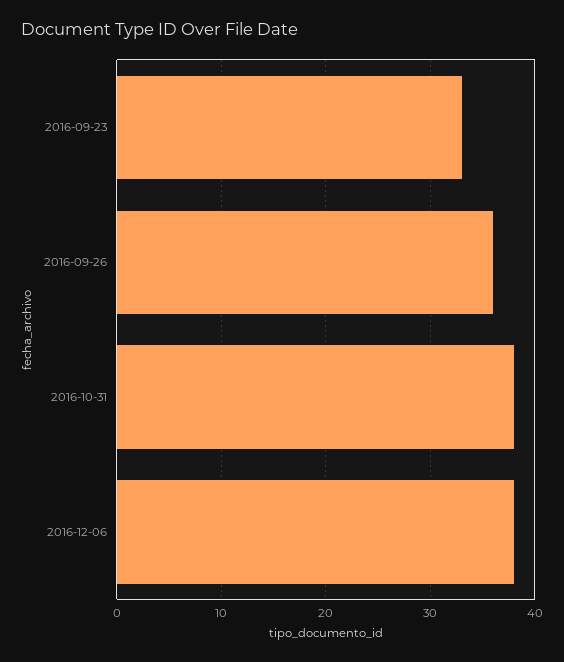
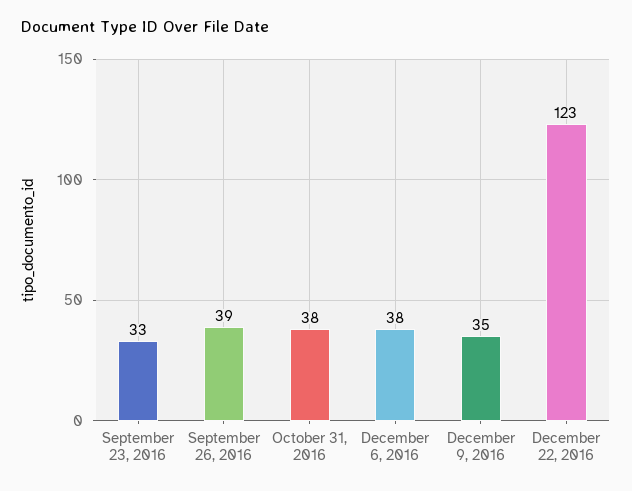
2016-09-26: 36 -> 39
December 9, 2016: none -> 35
December 22, 2016: none -> 123

